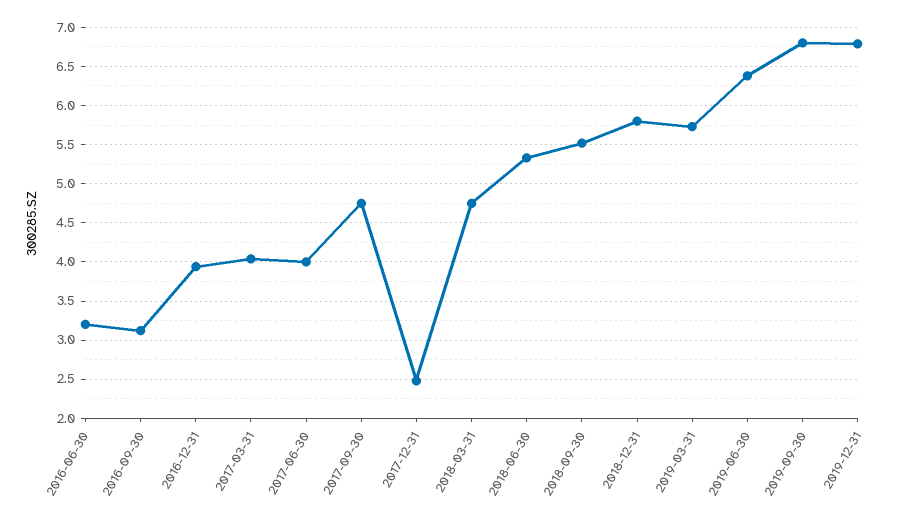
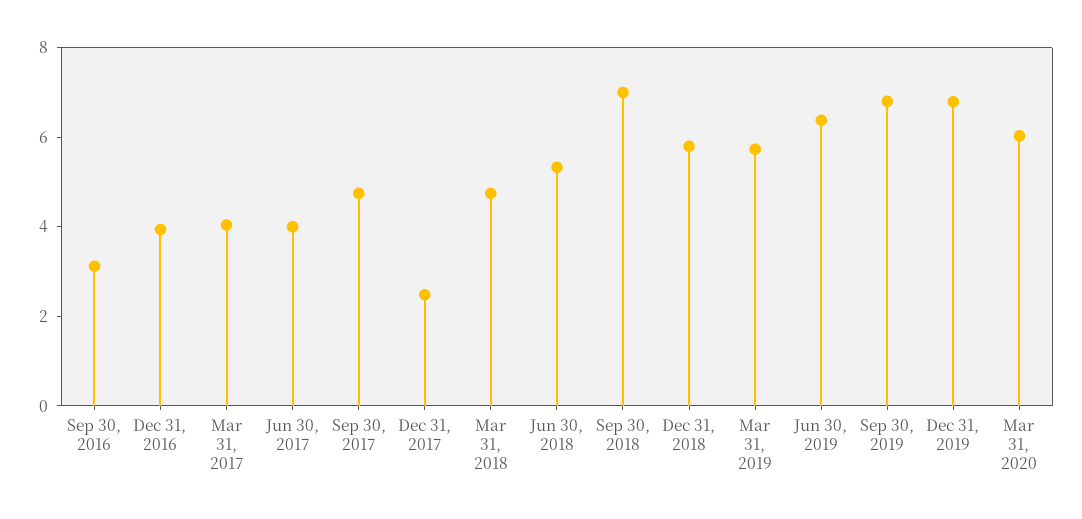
2016-06-30: 3.2 -> none
2018-09-30: 5.5 -> 7
Mar 31, 2020: none -> 6

